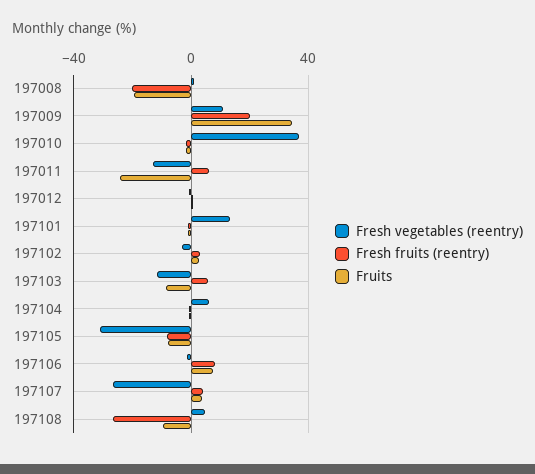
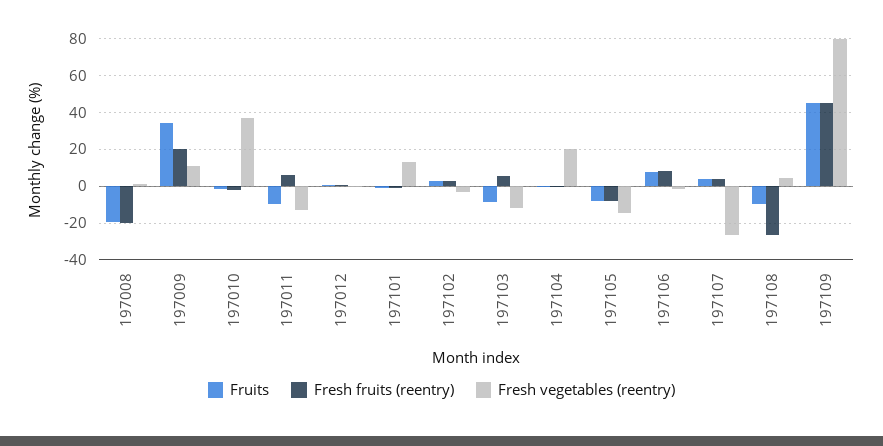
Fruits, 197011: -25 -> -10
Fresh vegetables (reentry), 197104: 5 -> 20
Fresh vegetables (reentry), 197105: -30 -> -15
Fruits, 197109: none -> 45
Fresh fruits (reentry), 197109: none -> 45
Fresh vegetables (reentry), 197109: none -> 80

